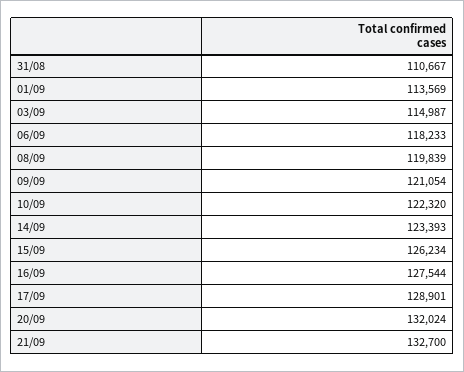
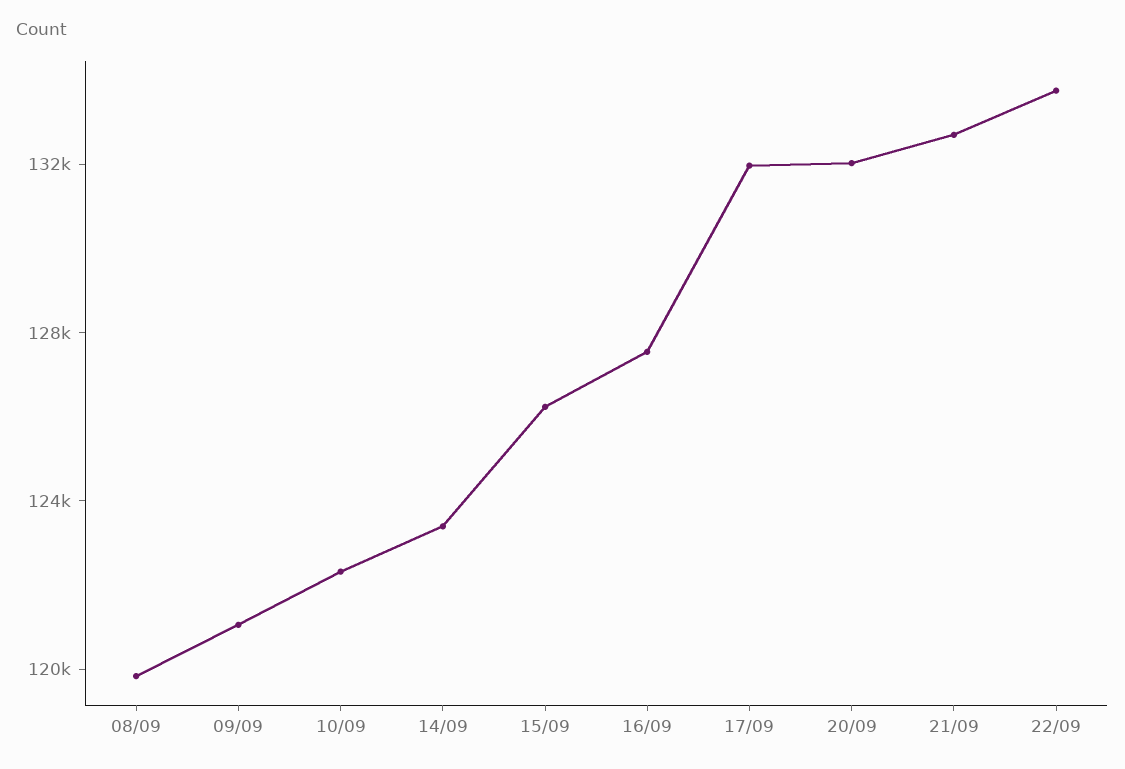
31/08: 110667 -> none
01/09: 113569 -> none
03/09: 114987 -> none
06/09: 118233 -> none
17/09: 128901 -> 132000
22/09: none -> 134000

